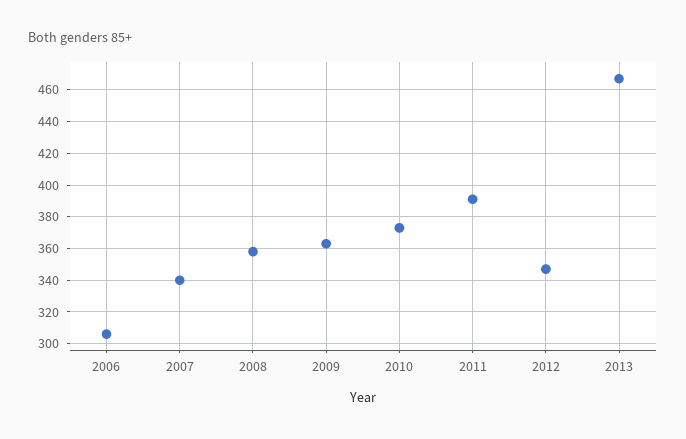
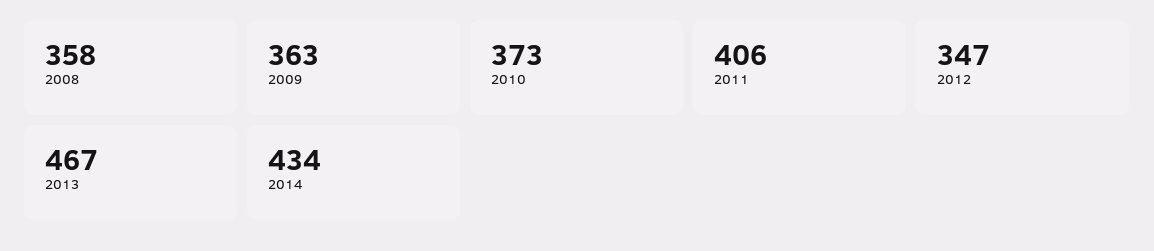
2006: 305 -> none
2007: 340 -> none
2011: 390 -> 406
2014: none -> 434

